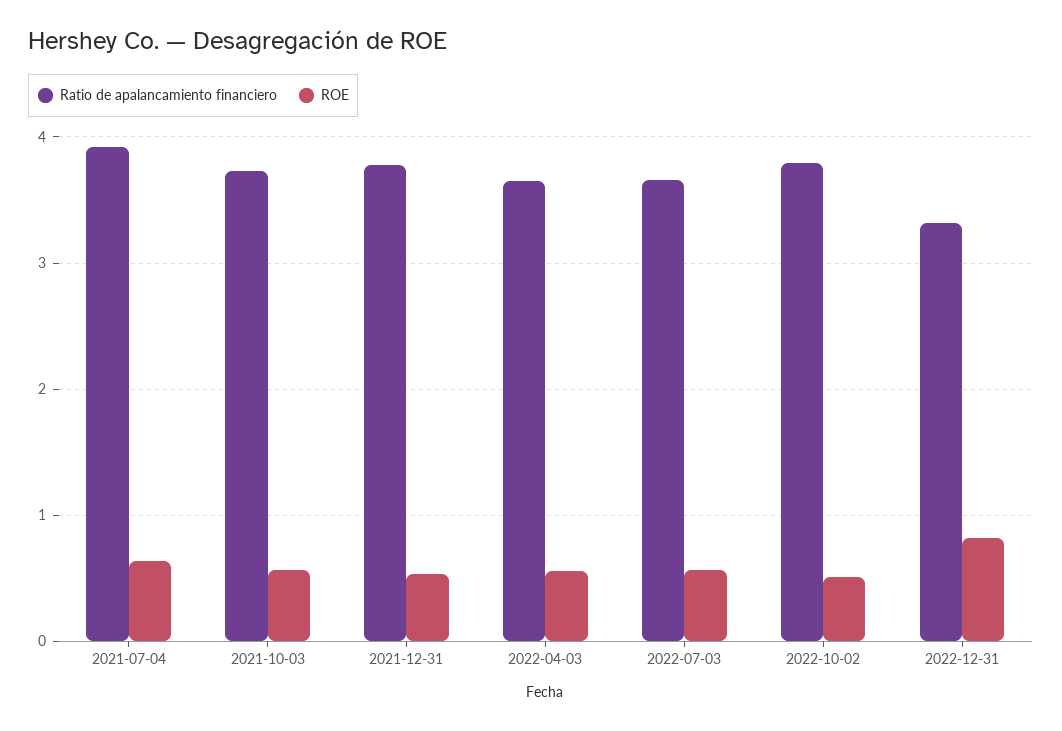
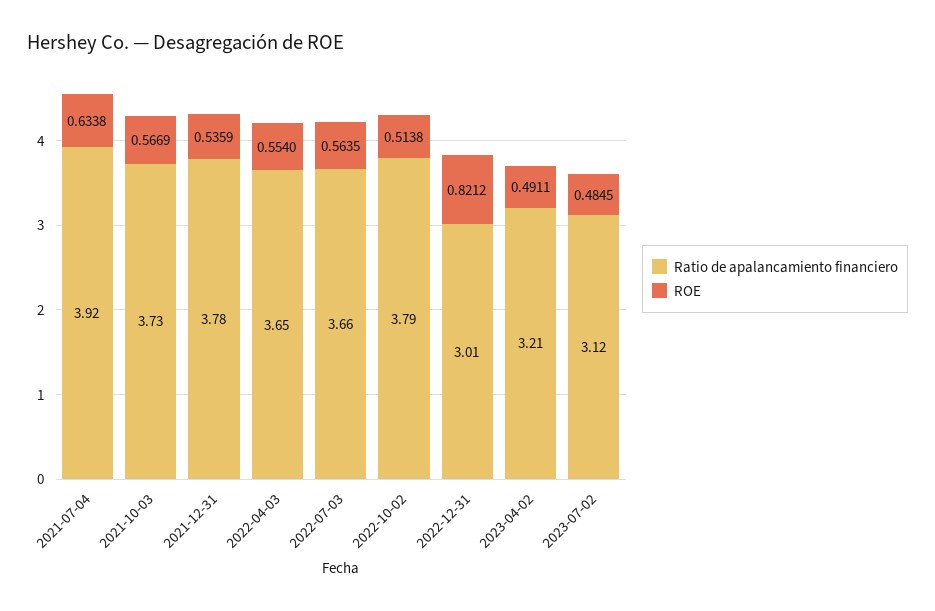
Ratio de apalancamiento financiero, 2022-12-31: 3.3 -> 3.01
Ratio de apalancamiento financiero, 2023-04-02: none -> 3.21
ROE, 2023-04-02: none -> 0.4911
Ratio de apalancamiento financiero, 2023-07-02: none -> 3.12
ROE, 2023-07-02: none -> 0.4845

